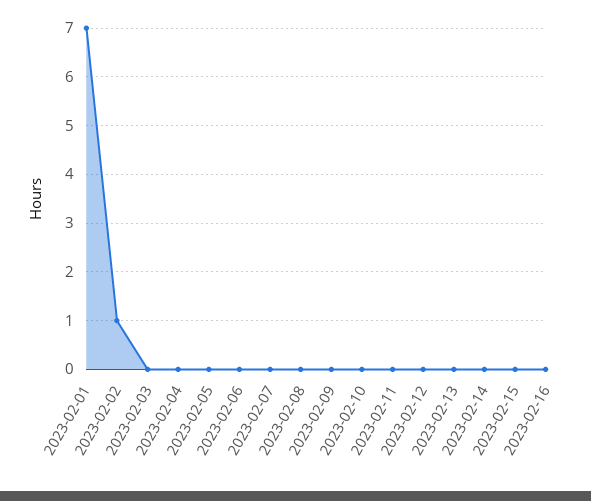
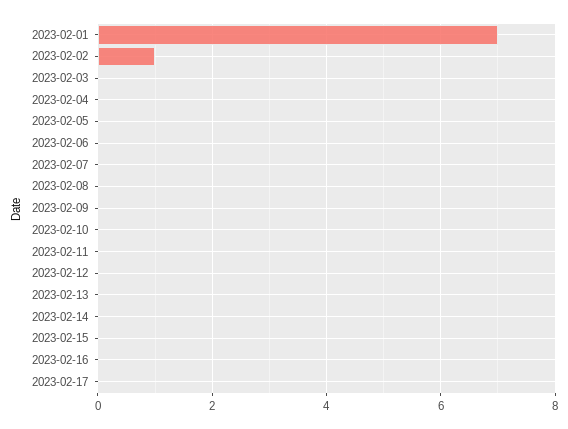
2023-02-17: none -> 0

